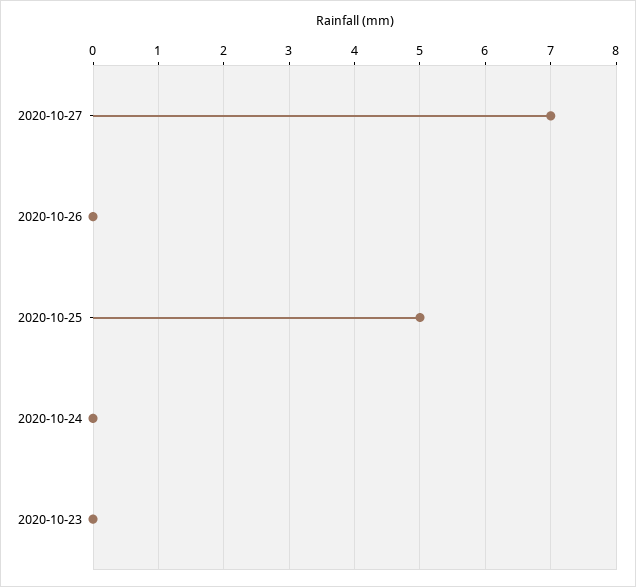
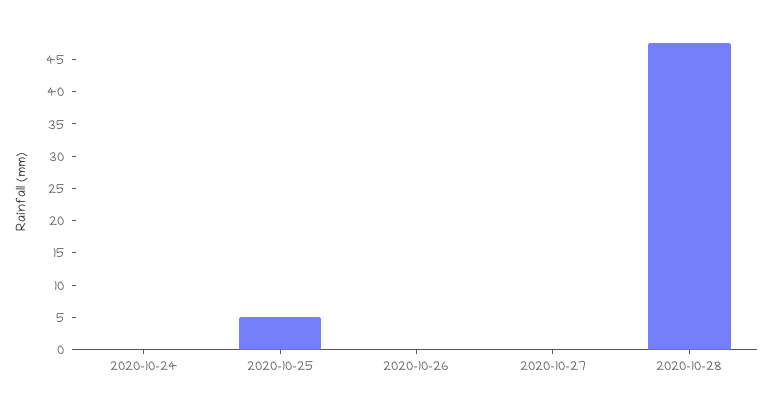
2020-10-27: 7 -> 0
2020-10-23: 0 -> none
2020-10-28: none -> 47.5

